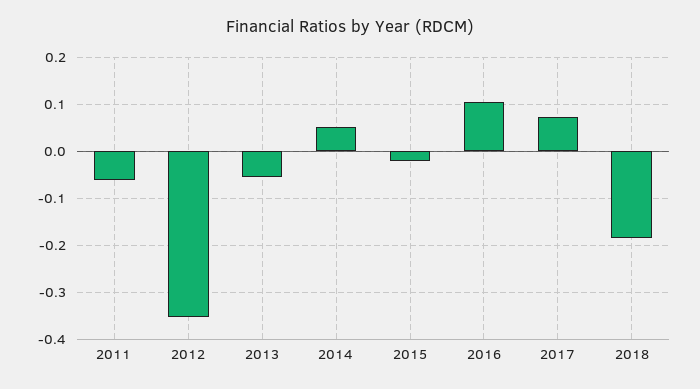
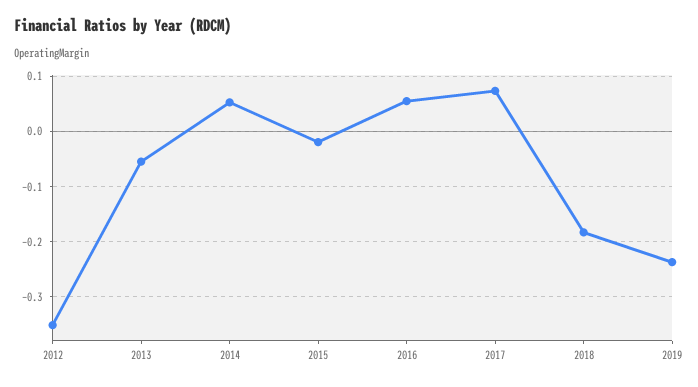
2011: -0.06 -> none
2016: 0.1 -> 0.06
2019: none -> -0.24

